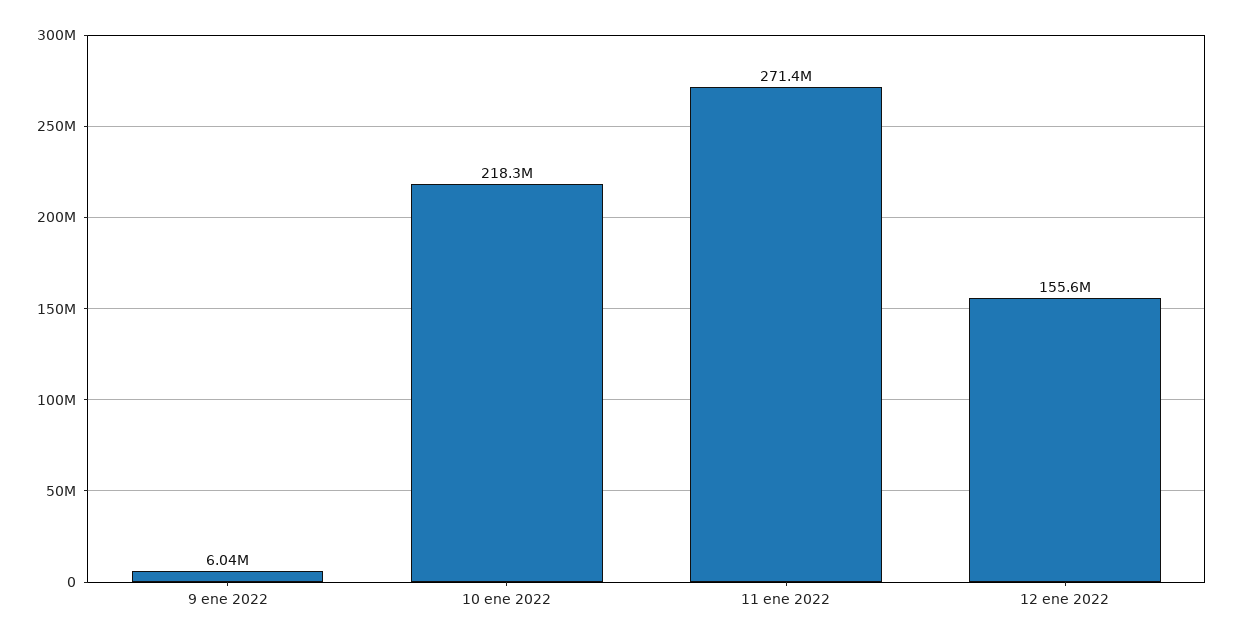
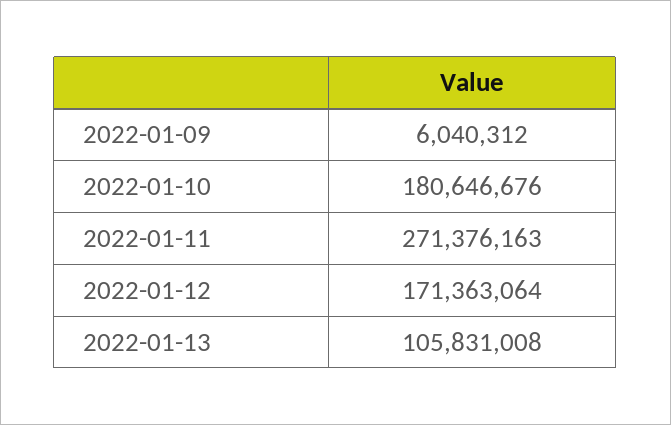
10 ene 2022: 218300000 -> 180646676
12 ene 2022: 155600000 -> 171363064
2022-01-13: none -> 105831008

